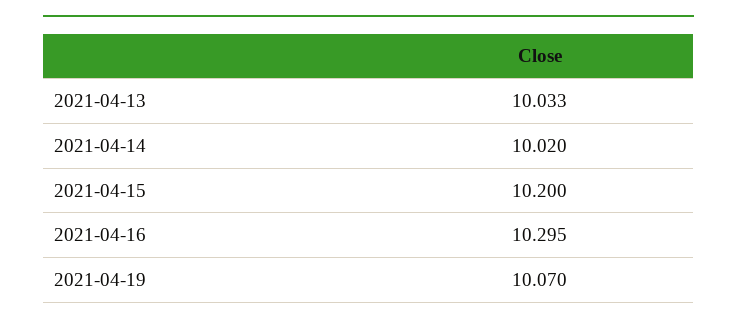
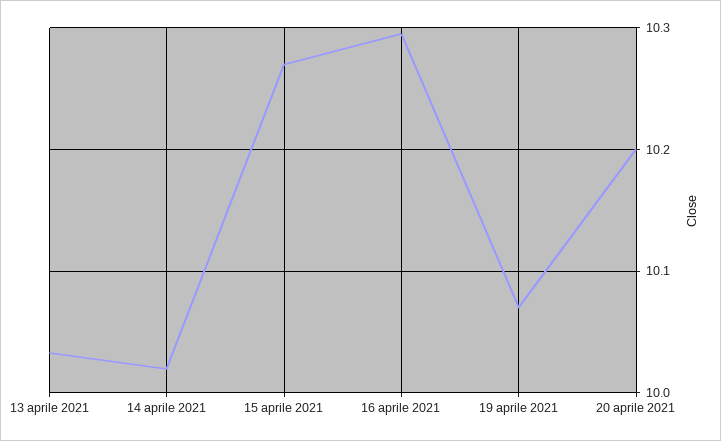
2021-04-15: 10.2 -> 10.27
20 aprile 2021: none -> 10.2

